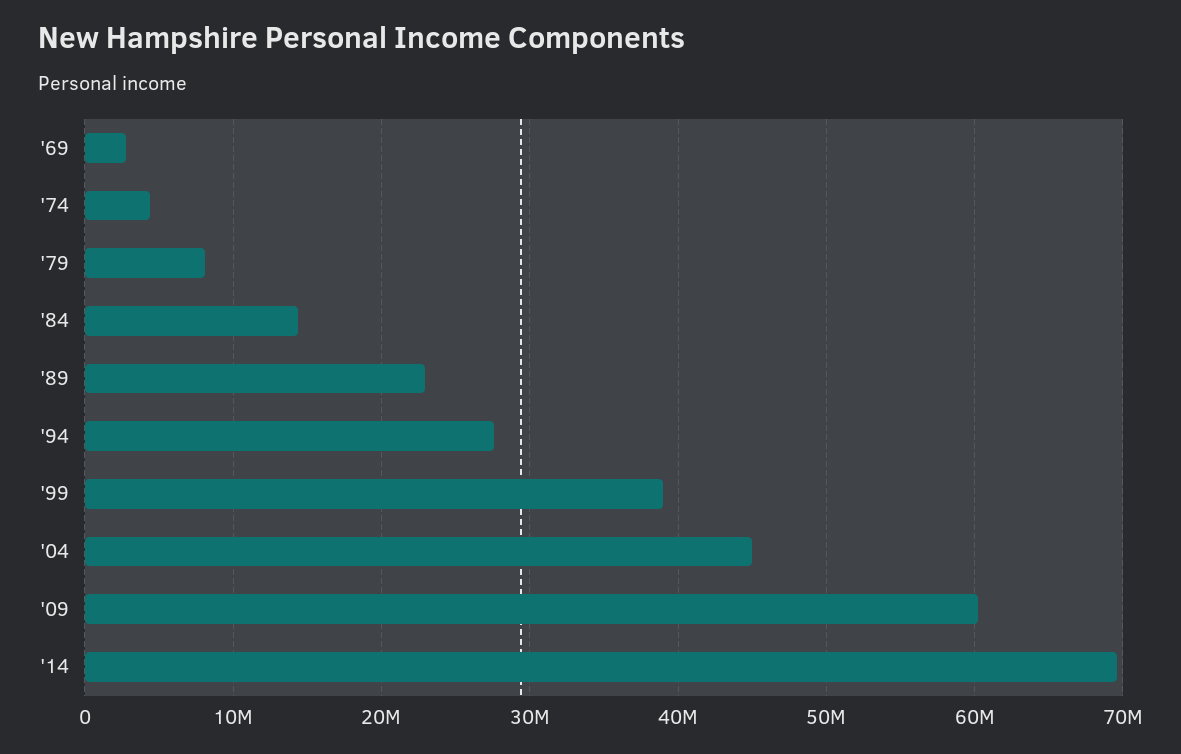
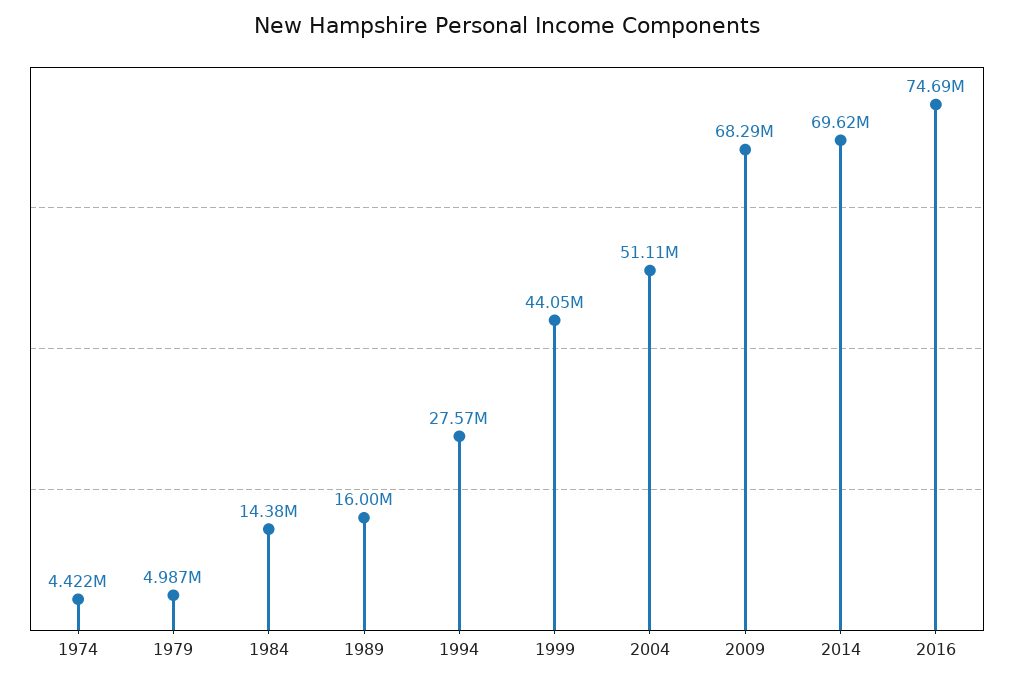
'69: 3000000 -> none
'79: 8000000 -> 4987000
'89: 23000000 -> 16000000
'99: 39000000 -> 44050000
'04: 45000000 -> 51110000
'09: 60000000 -> 68290000
2016: none -> 74690000

